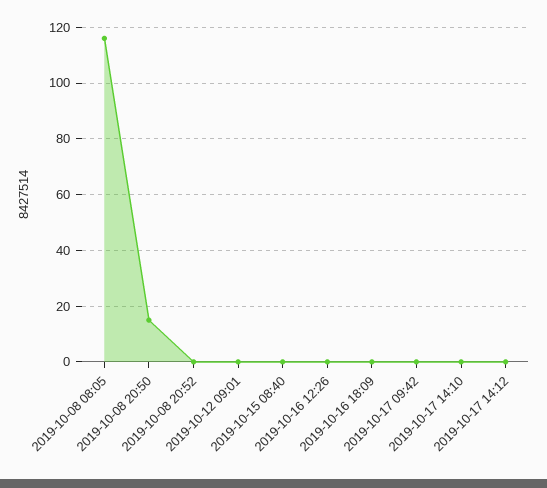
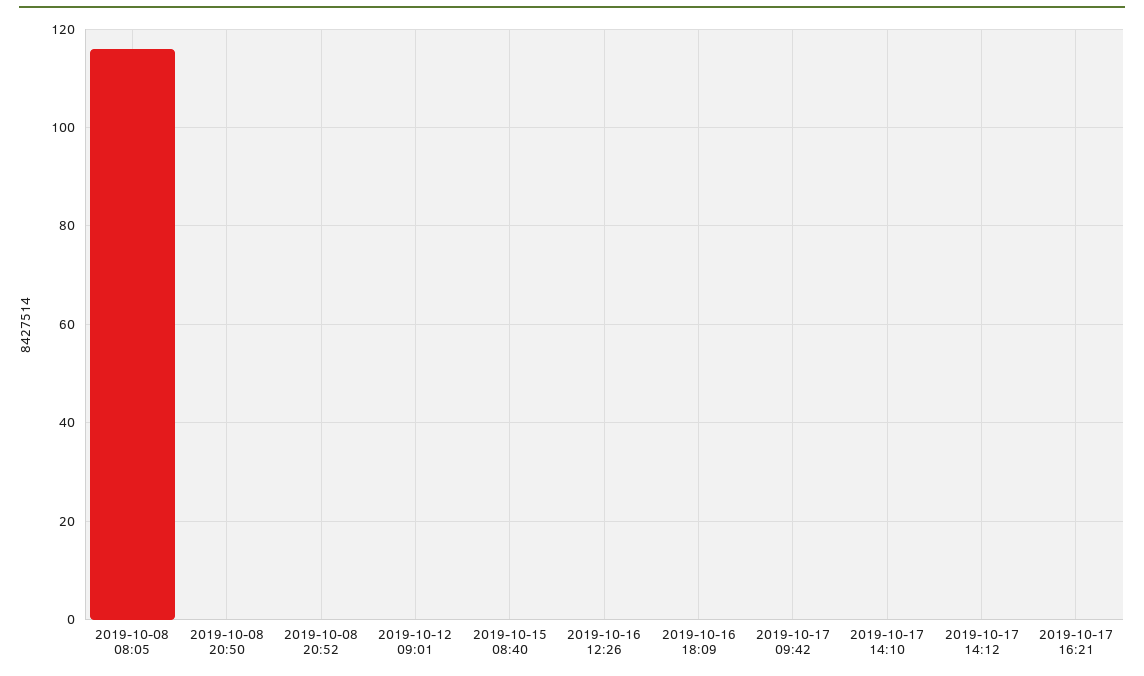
2019-10-08 20:50: 15 -> 0
2019-10-17 16:21: none -> 0

